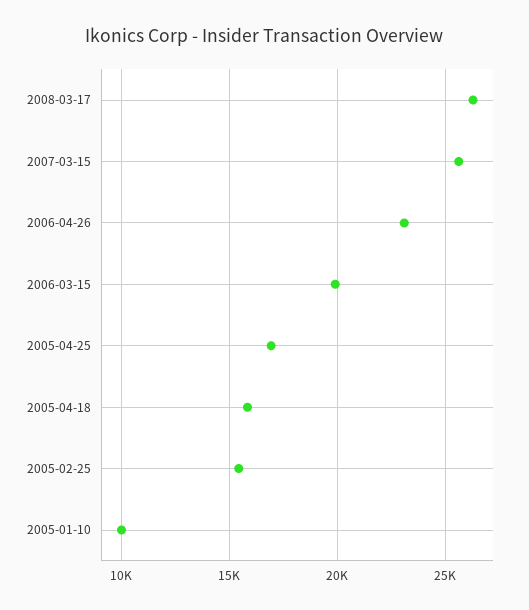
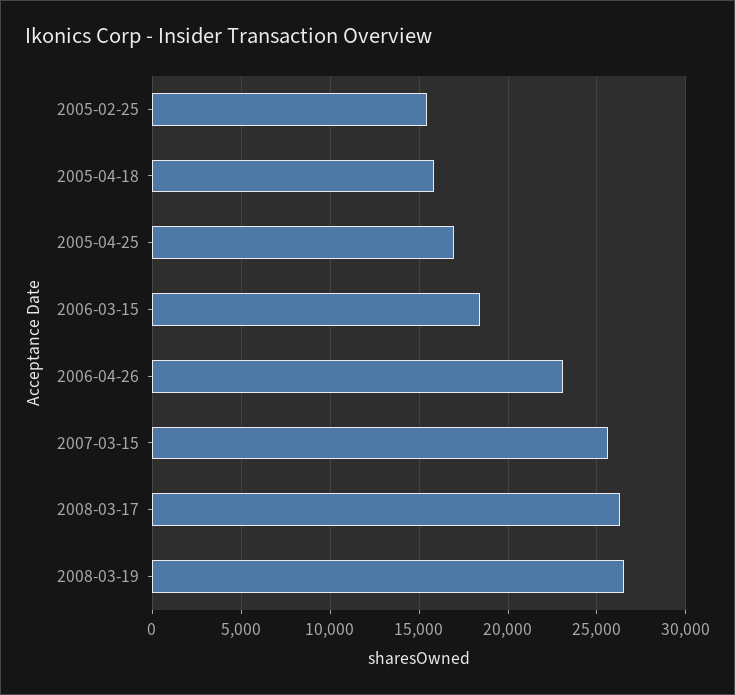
2006-03-15: 20000 -> 18500
2005-01-10: 10000 -> none
2008-03-19: none -> 26500

